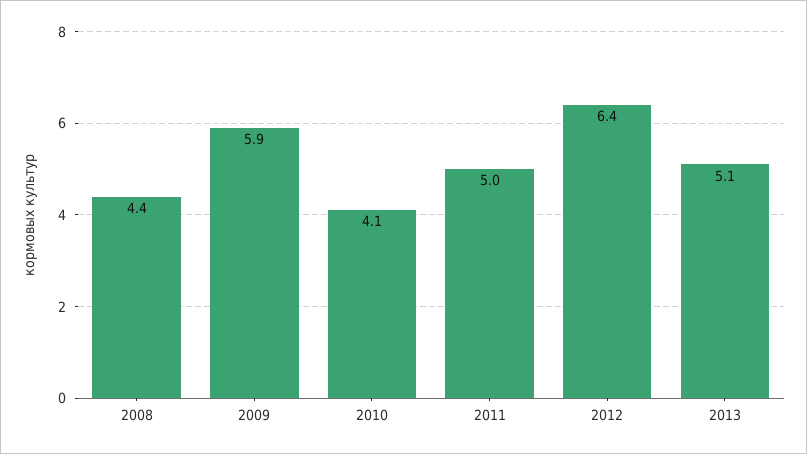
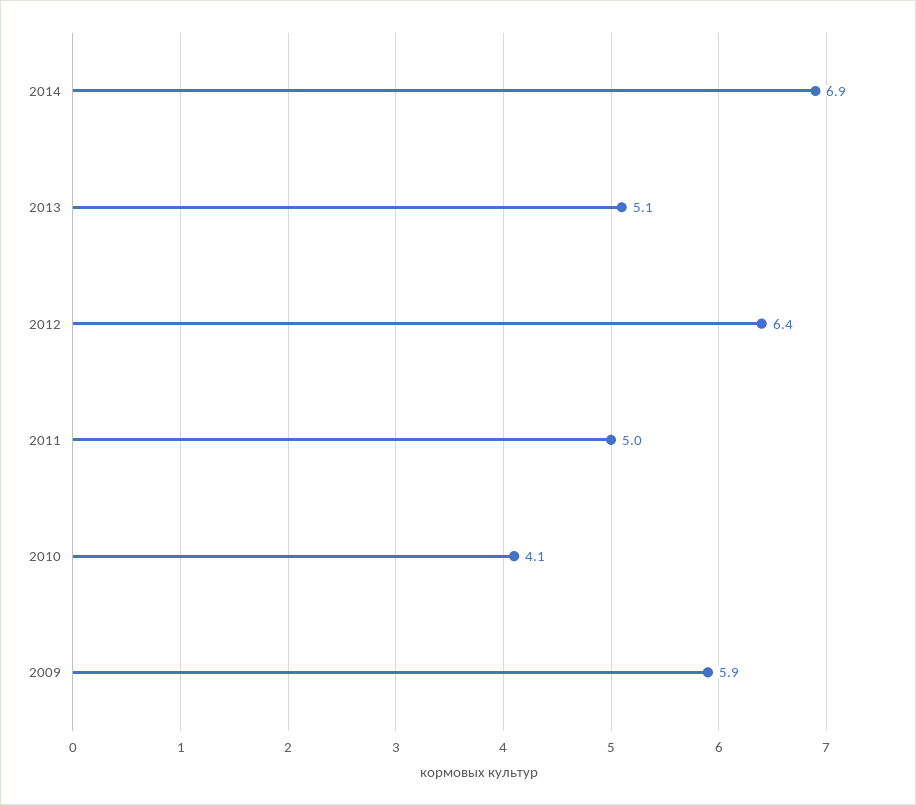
2008: 4.4 -> none
2014: none -> 6.9

